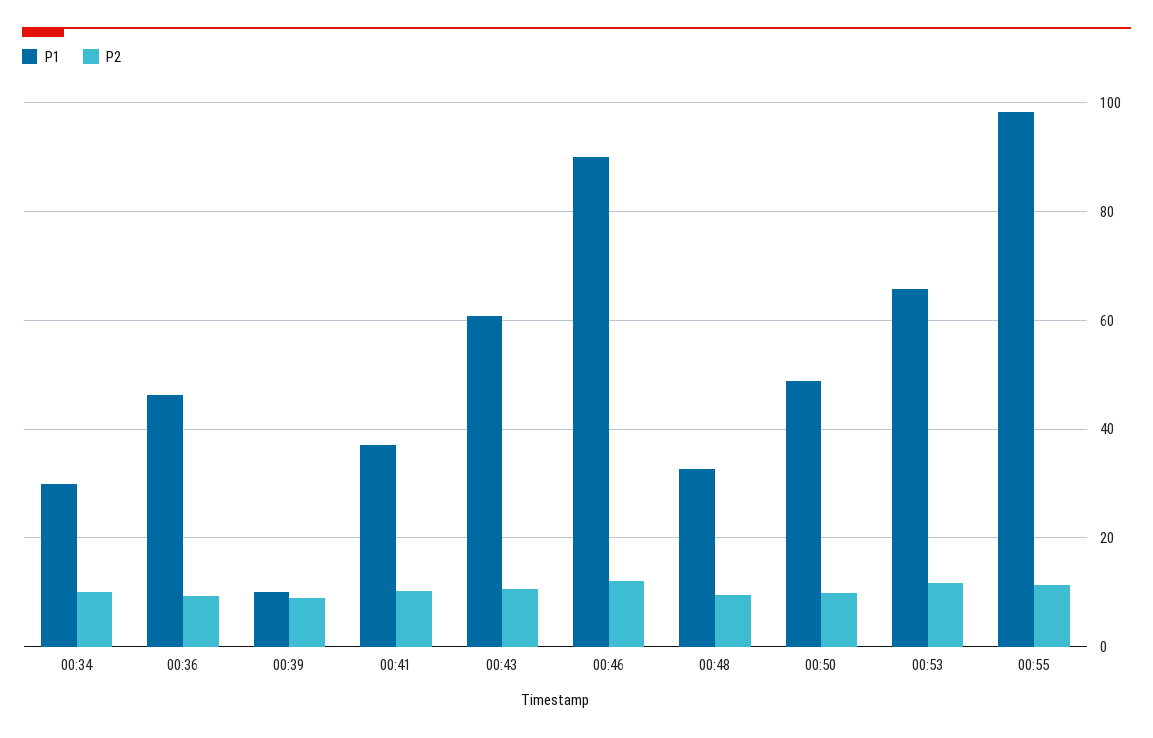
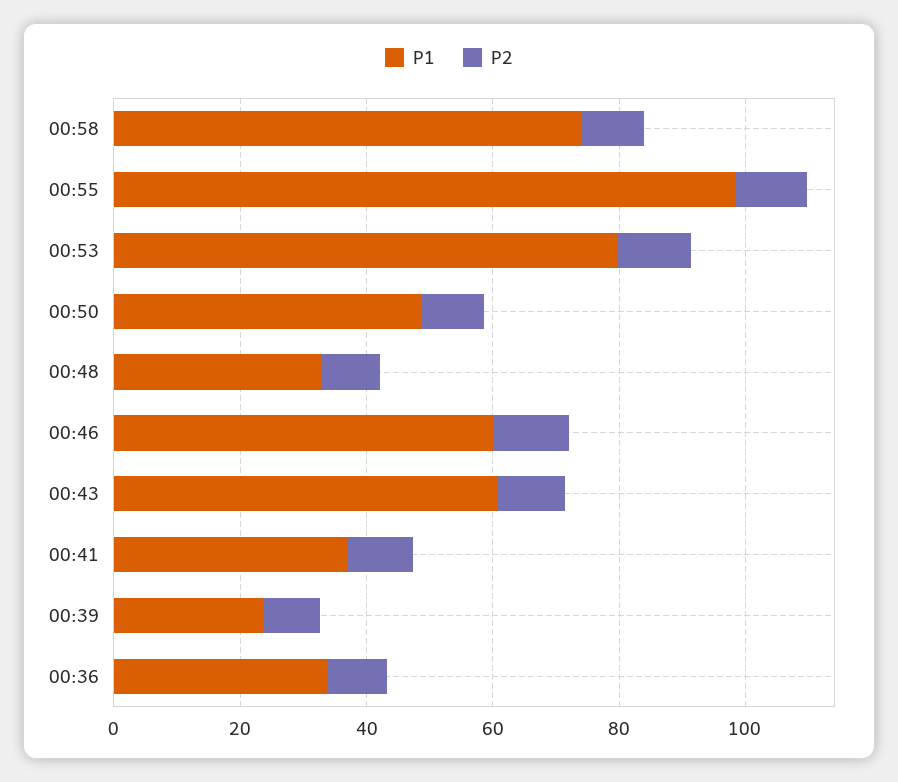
P1, 00:34: 30 -> none
P2, 00:34: 10 -> none
P1, 00:36: 46 -> 35
P1, 00:39: 10 -> 25
P1, 00:46: 90 -> 60
P1, 00:53: 66 -> 80
P1, 00:58: none -> 75
P2, 00:58: none -> 10

